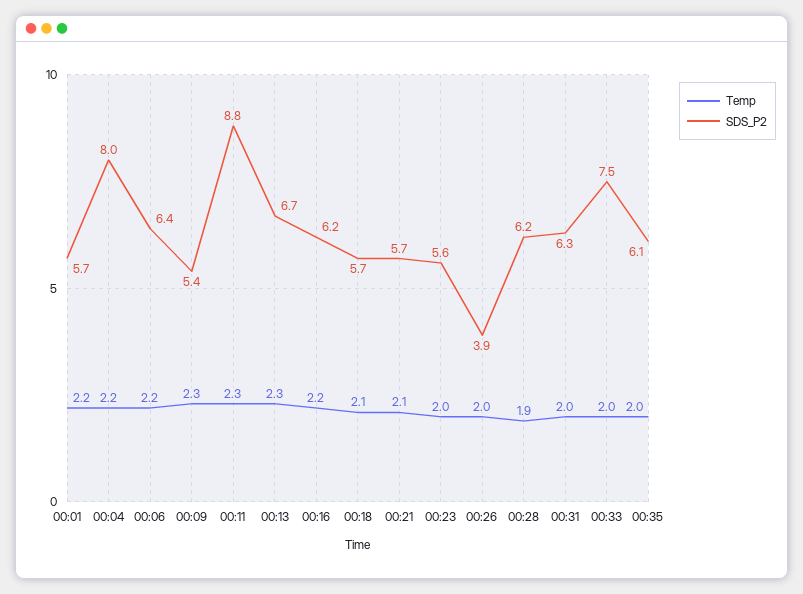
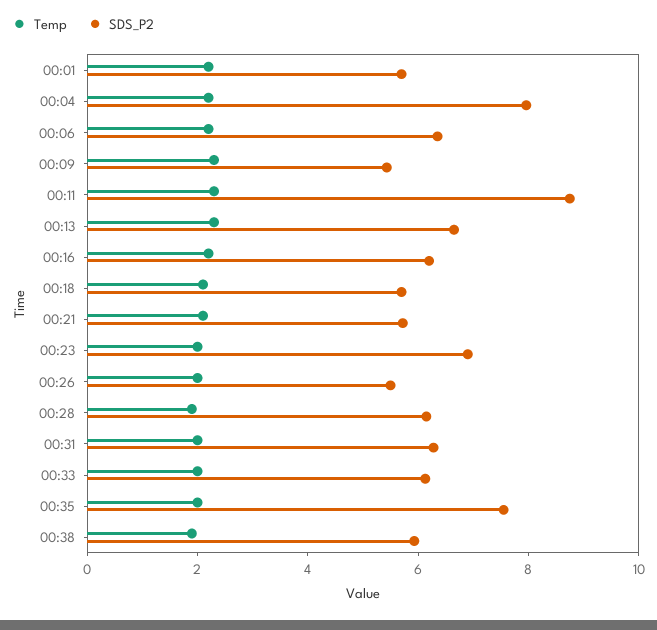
SDS_P2, 00:23: 5.6 -> 7
SDS_P2, 00:26: 3.9 -> 5.5
SDS_P2, 00:33: 7.5 -> 6
SDS_P2, 00:35: 6.1 -> 7.5
Temp, 00:38: none -> 2
SDS_P2, 00:38: none -> 6

